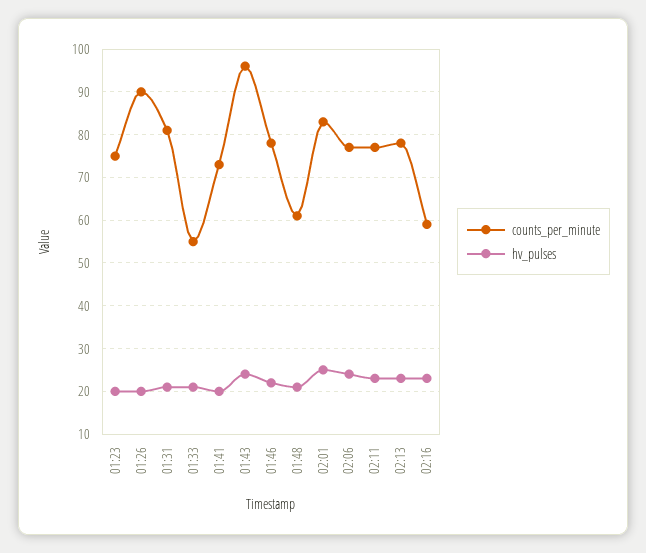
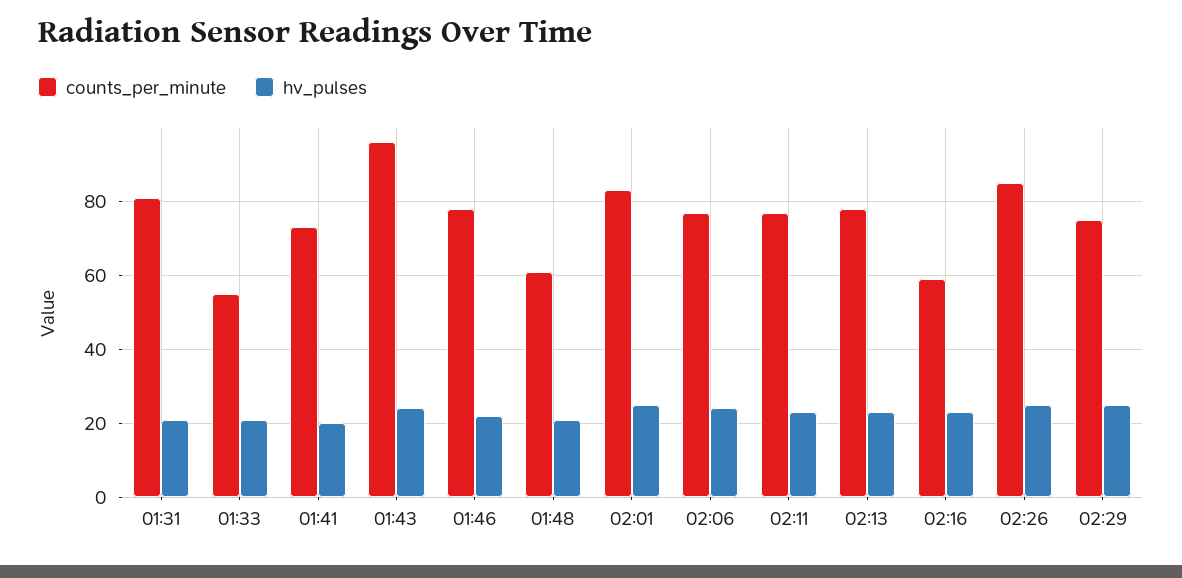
counts_per_minute, 01:23: 75 -> none
hv_pulses, 01:23: 20 -> none
counts_per_minute, 01:26: 90 -> none
hv_pulses, 01:26: 20 -> none
counts_per_minute, 02:26: none -> 85
hv_pulses, 02:26: none -> 25
counts_per_minute, 02:29: none -> 75
hv_pulses, 02:29: none -> 25

